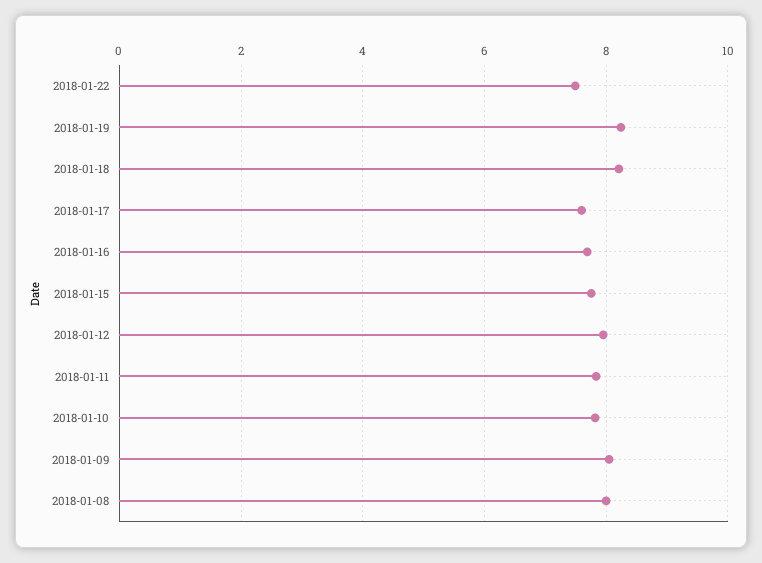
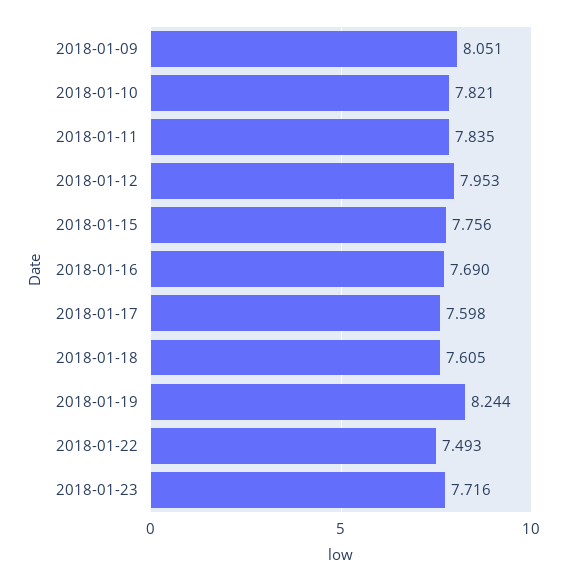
2018-01-18: 8.2 -> 7.605
2018-01-08: 8 -> none
2018-01-23: none -> 7.716

